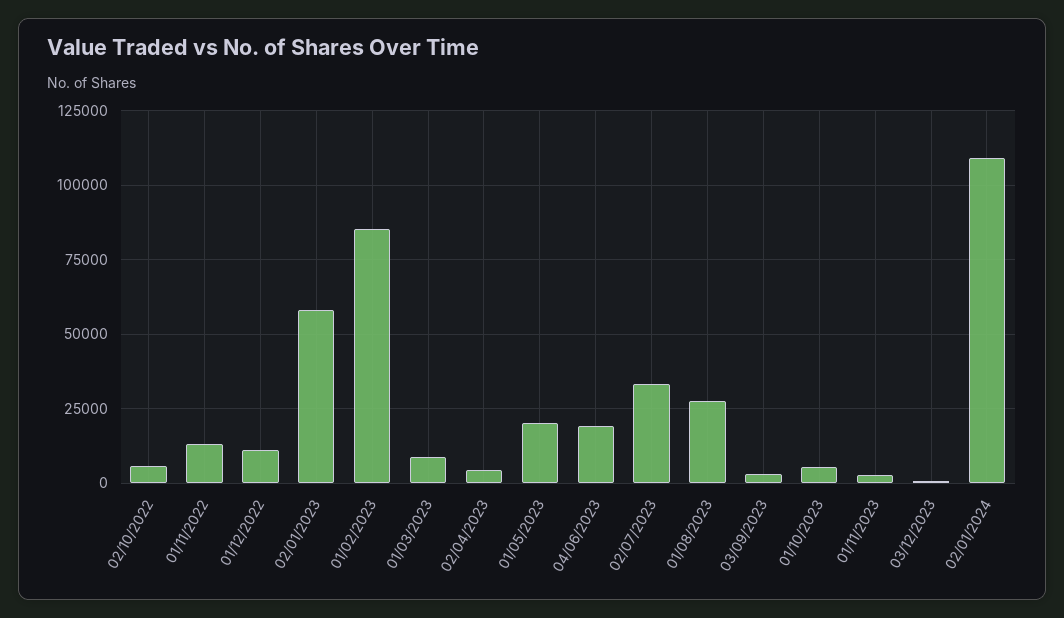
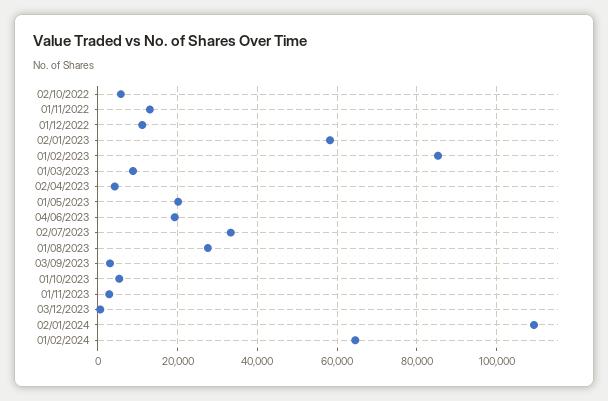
01/02/2024: none -> 64000

